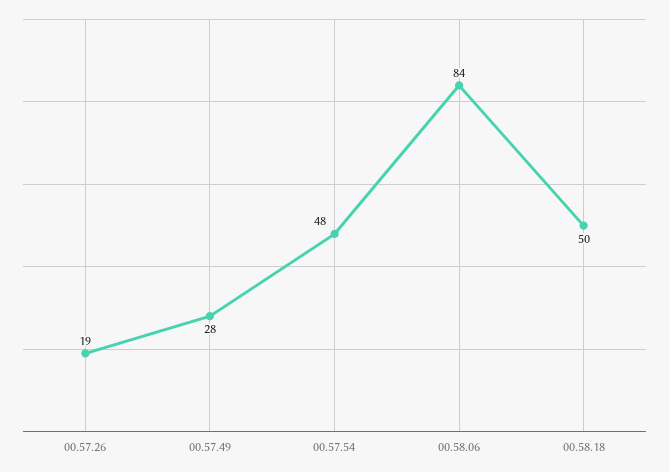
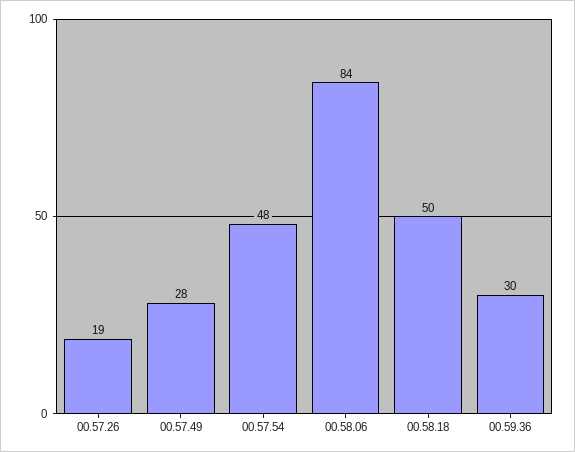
00.59.36: none -> 30

